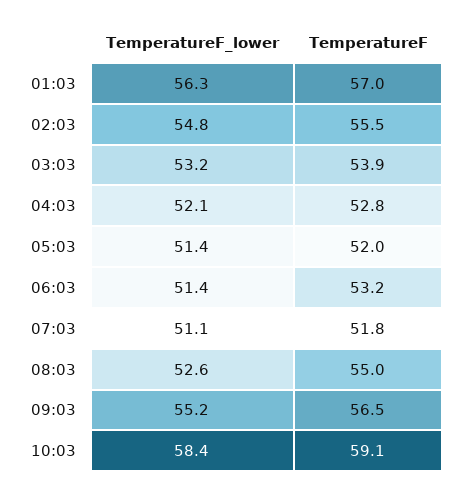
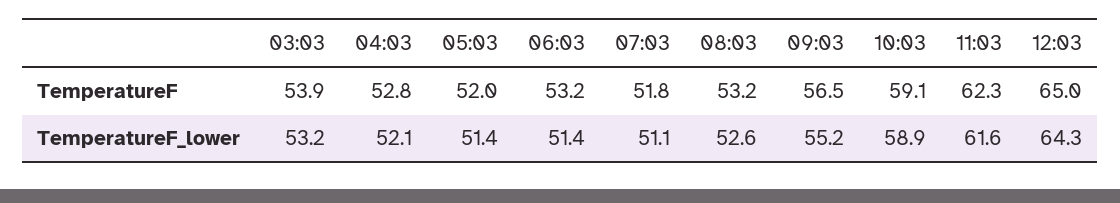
TemperatureF_lower, 01:03: 56.3 -> none
TemperatureF, 01:03: 57 -> none
TemperatureF_lower, 02:03: 54.8 -> none
TemperatureF, 02:03: 55.5 -> none
TemperatureF, 08:03: 55 -> 53.2
TemperatureF_lower, 10:03: 58.4 -> 58.9
TemperatureF, 11:03: none -> 62.3
TemperatureF, 12:03: none -> 65
TemperatureF_lower, 11:03: none -> 61.6
TemperatureF_lower, 12:03: none -> 64.3

